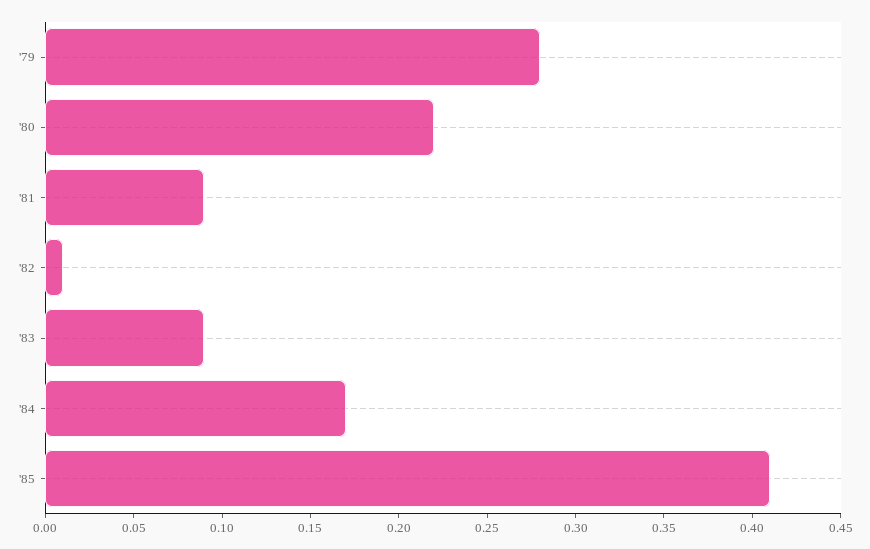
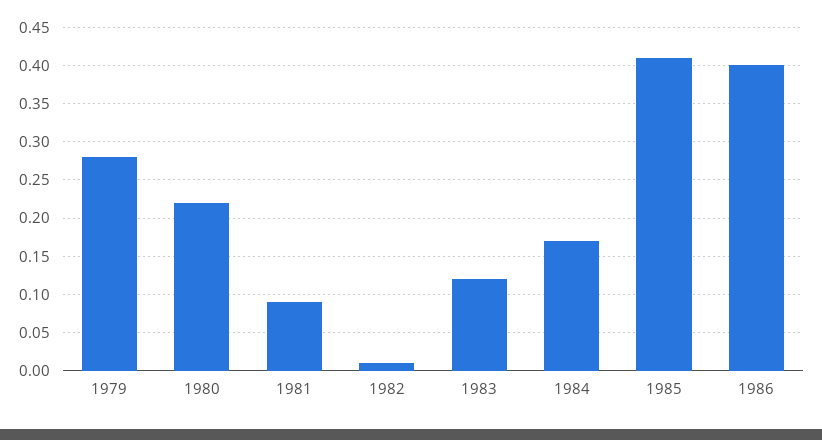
'83: 0.09 -> 0.12
1986: none -> 0.4

